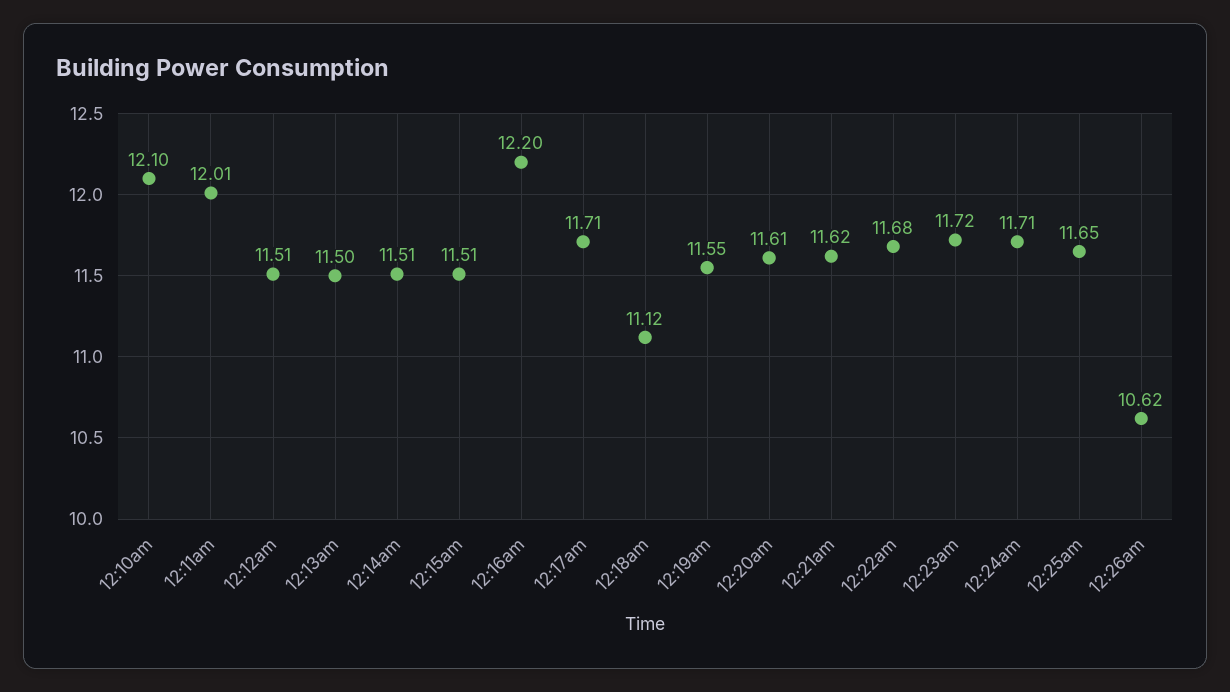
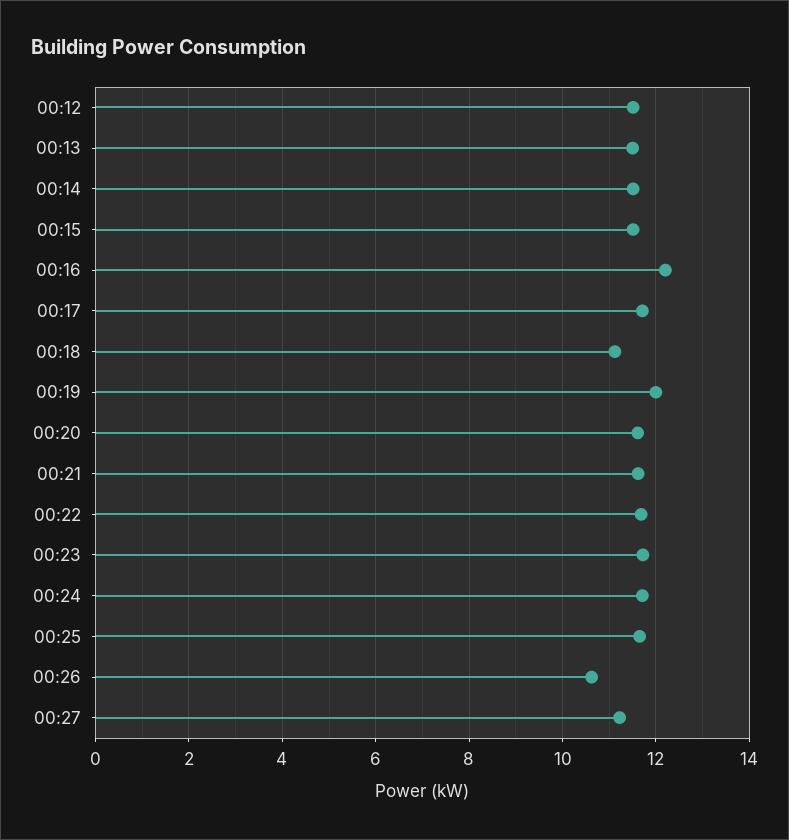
12:10am: 12.1 -> none
12:11am: 12.01 -> none
12:19am: 11.55 -> 12
00:27: none -> 11.2

